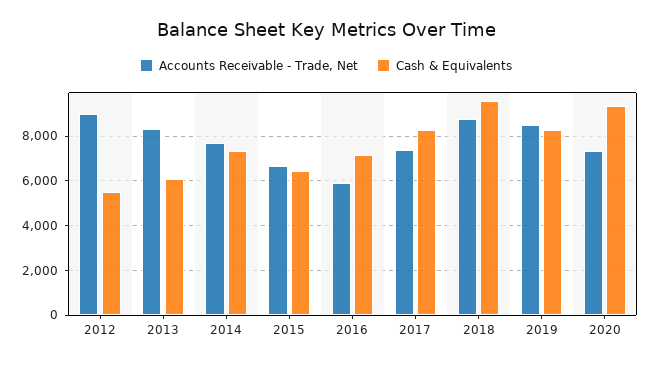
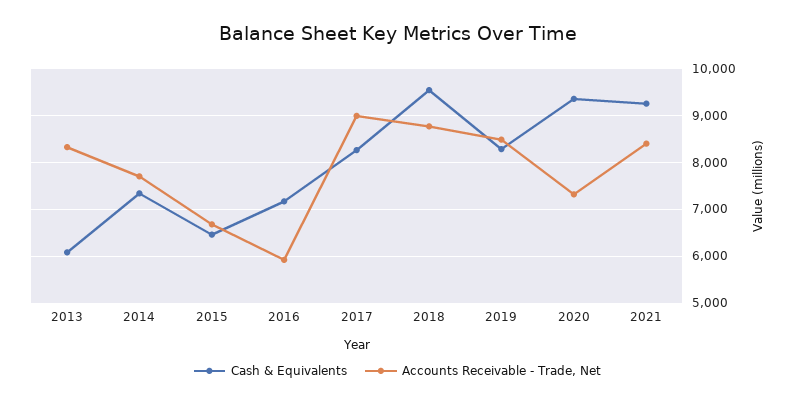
Accounts Receivable - Trade, Net, 2012: 9000 -> none
Cash & Equivalents, 2012: 5500 -> none
Accounts Receivable - Trade, Net, 2017: 7500 -> 9000
Cash & Equivalents, 2021: none -> 9200
Accounts Receivable - Trade, Net, 2021: none -> 8400

